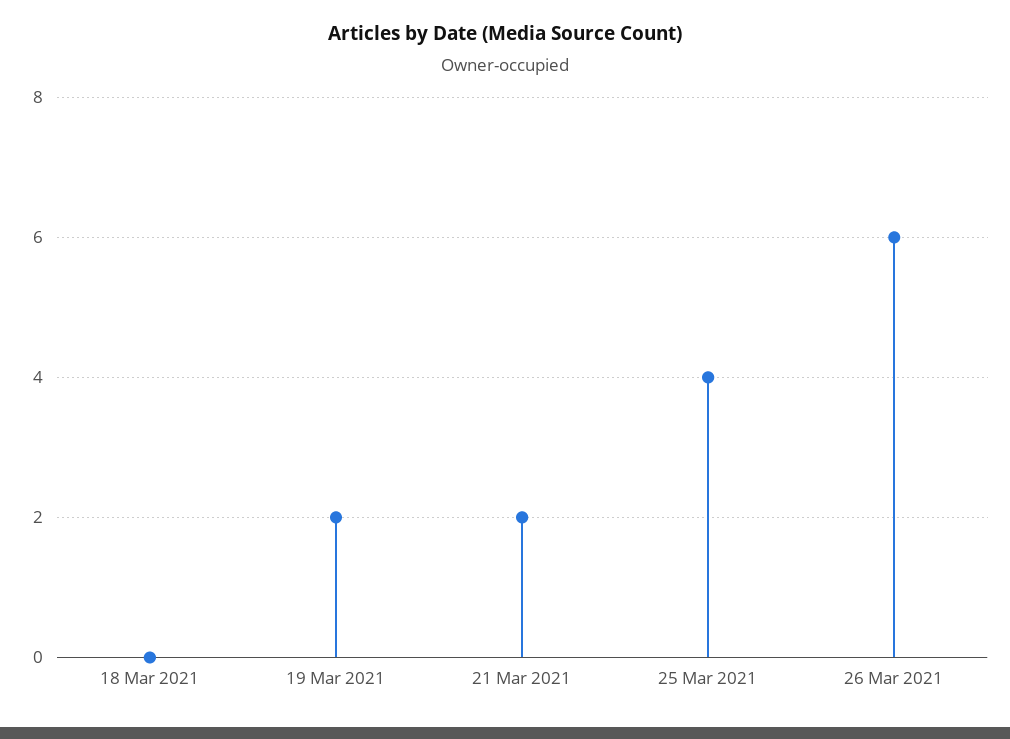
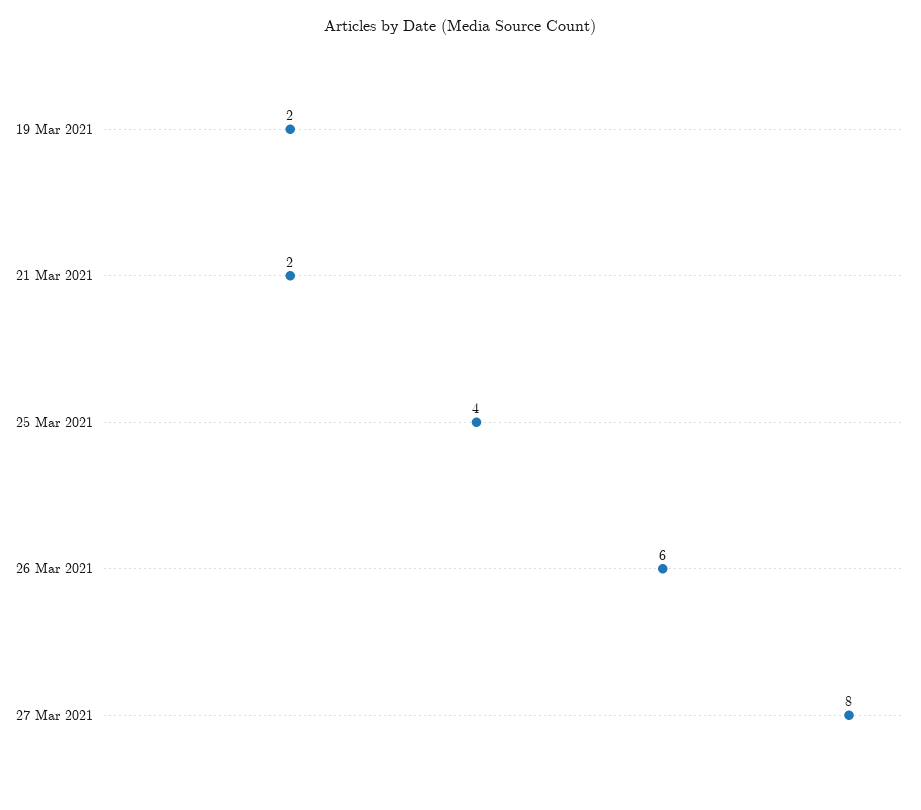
18 Mar 2021: 0 -> none
27 Mar 2021: none -> 8

